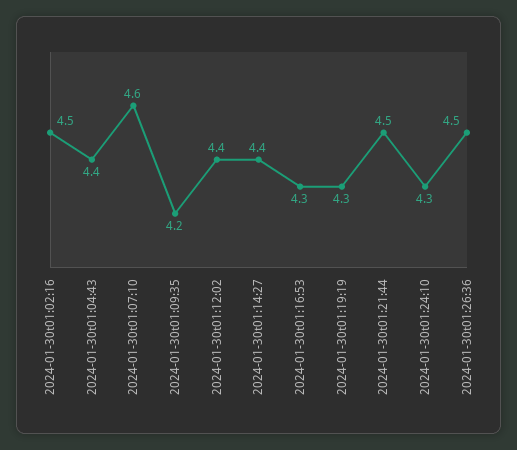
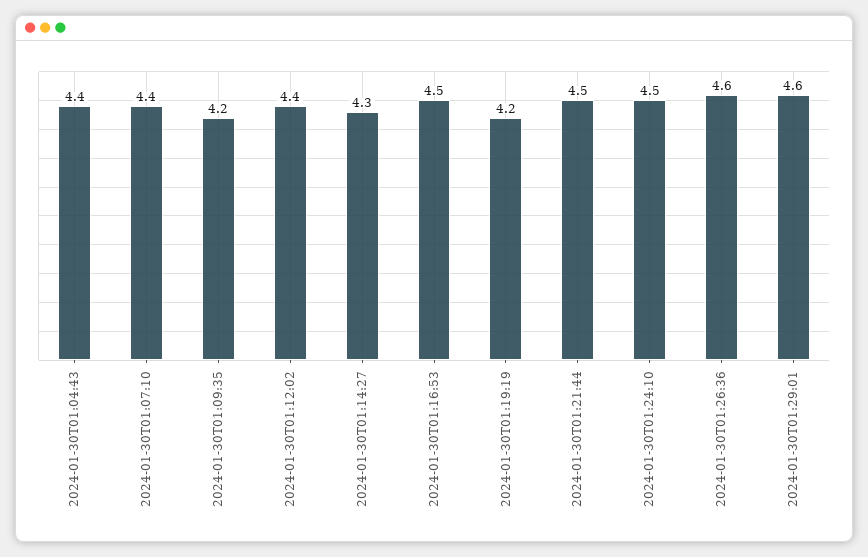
2024-01-30t01:02:16: 4.5 -> none
2024-01-30t01:07:10: 4.6 -> 4.4
2024-01-30t01:14:27: 4.4 -> 4.3
2024-01-30t01:16:53: 4.3 -> 4.5
2024-01-30t01:19:19: 4.3 -> 4.2
2024-01-30t01:24:10: 4.3 -> 4.5
2024-01-30t01:26:36: 4.5 -> 4.6
2024-01-30T01:29:01: none -> 4.6

